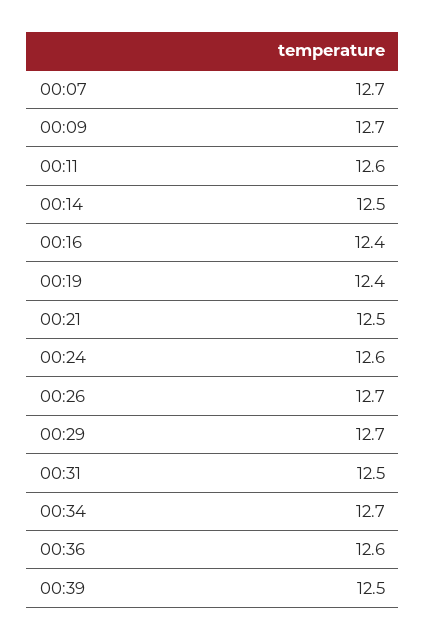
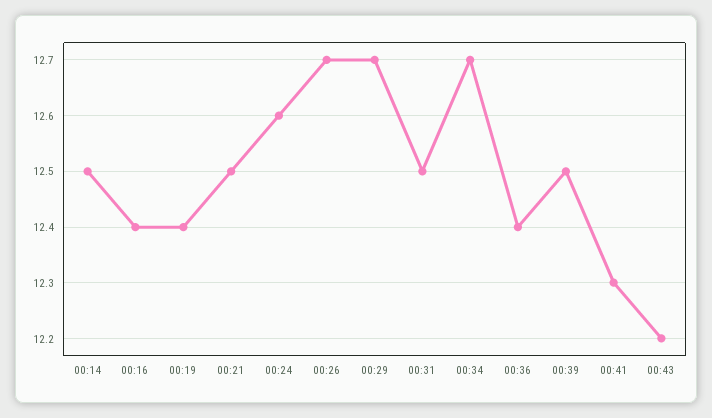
00:07: 12.7 -> none
00:09: 12.7 -> none
00:11: 12.6 -> none
00:36: 12.6 -> 12.4
00:41: none -> 12.3
00:43: none -> 12.2

